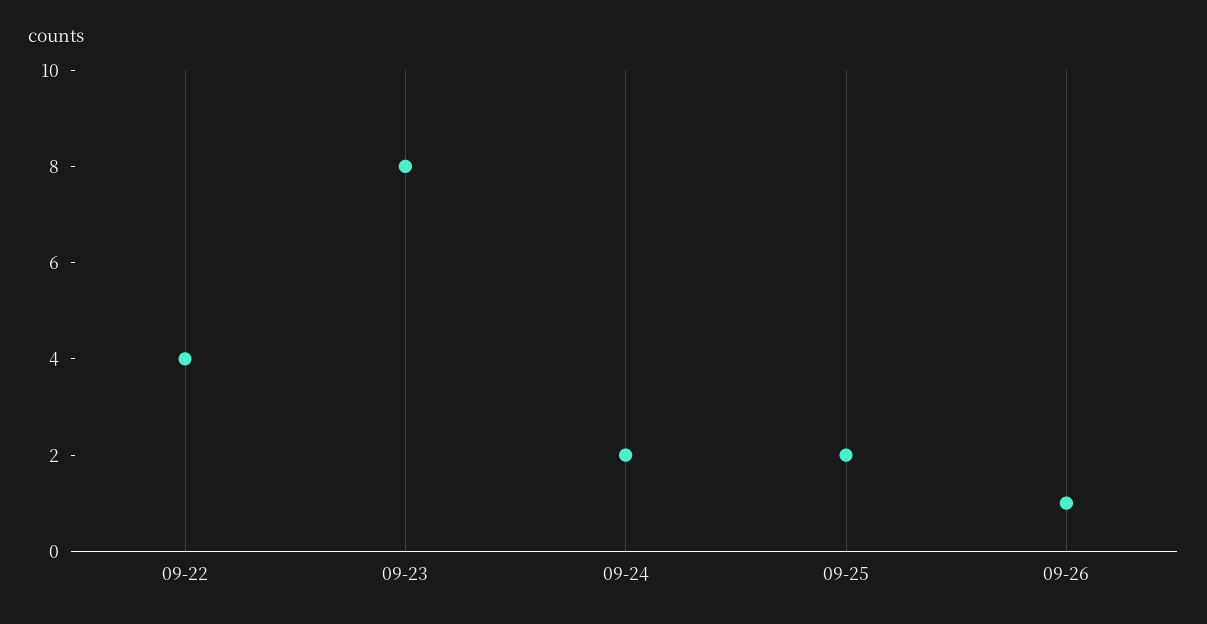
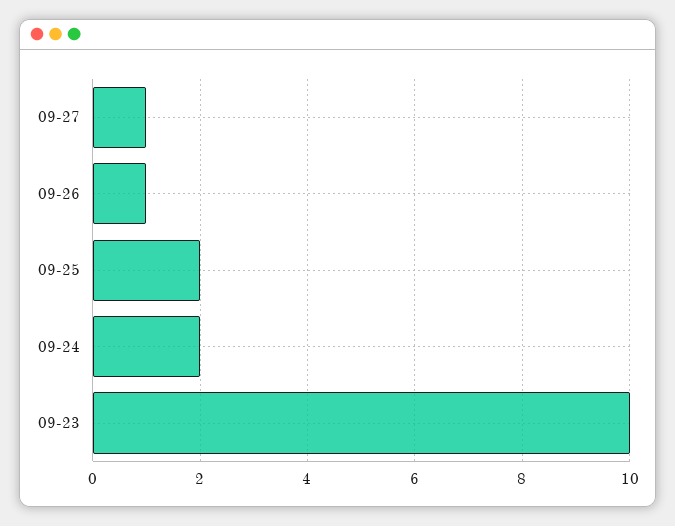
09-22: 4 -> none
09-23: 8 -> 10
09-27: none -> 1

